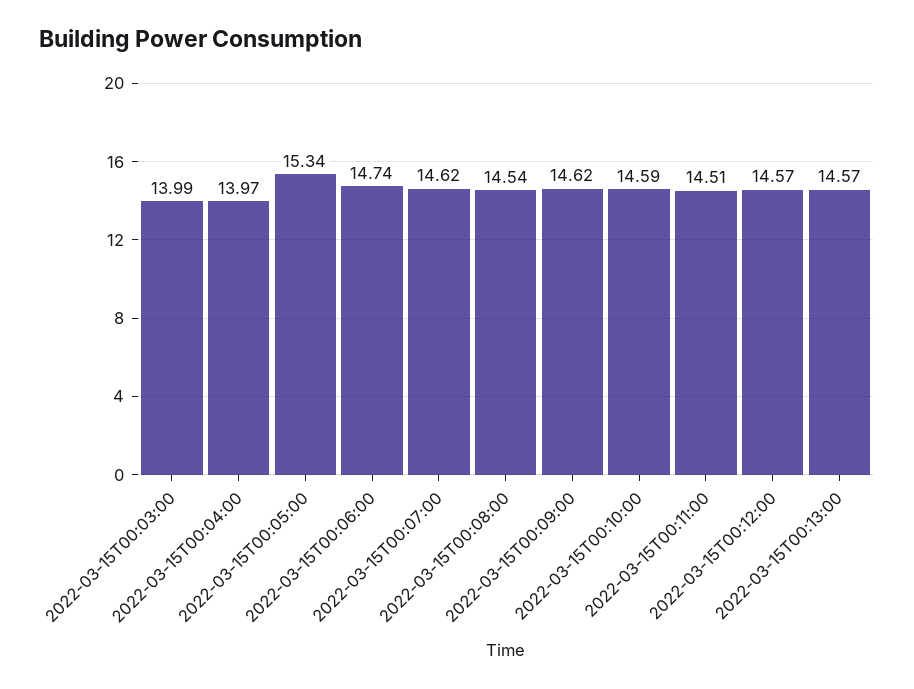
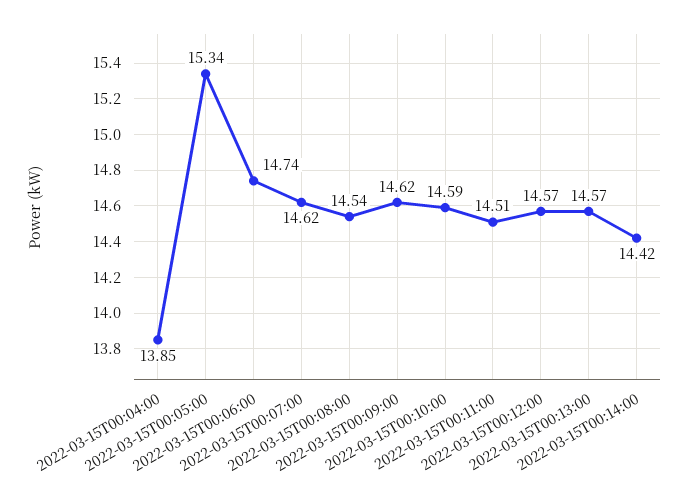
2022-03-15T00:03:00: 13.99 -> none
2022-03-15T00:04:00: 13.97 -> 13.85
2022-03-15T00:14:00: none -> 14.42

